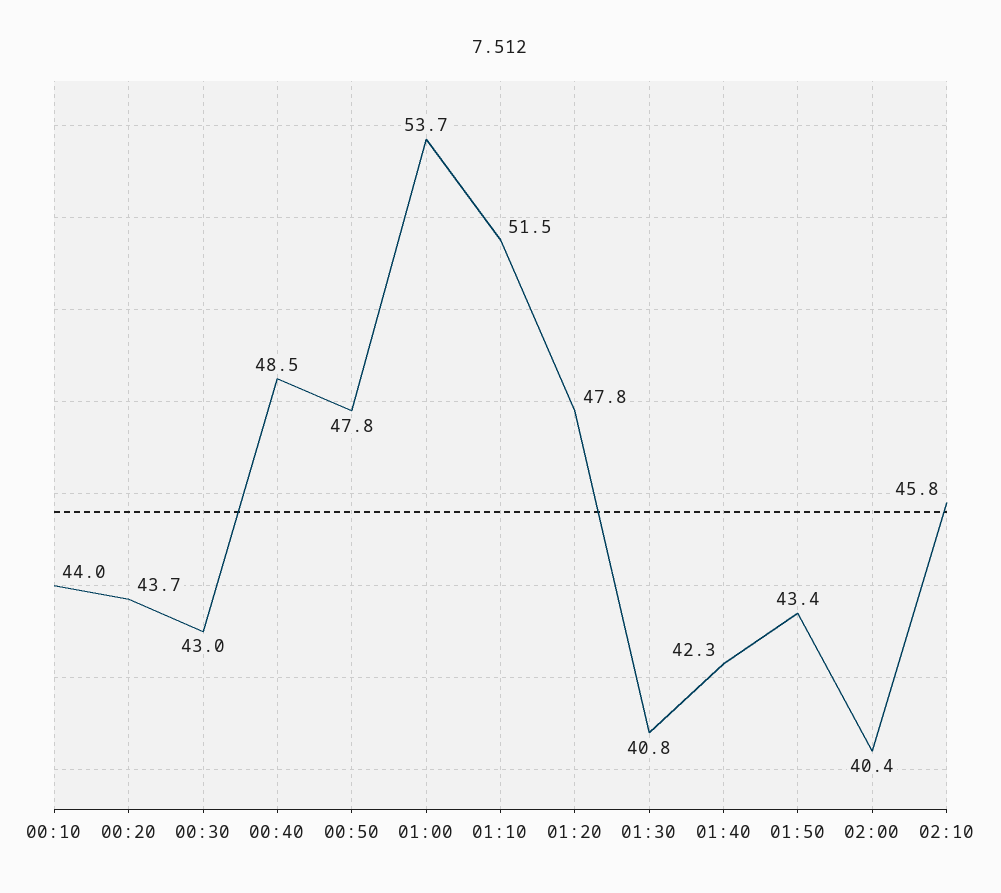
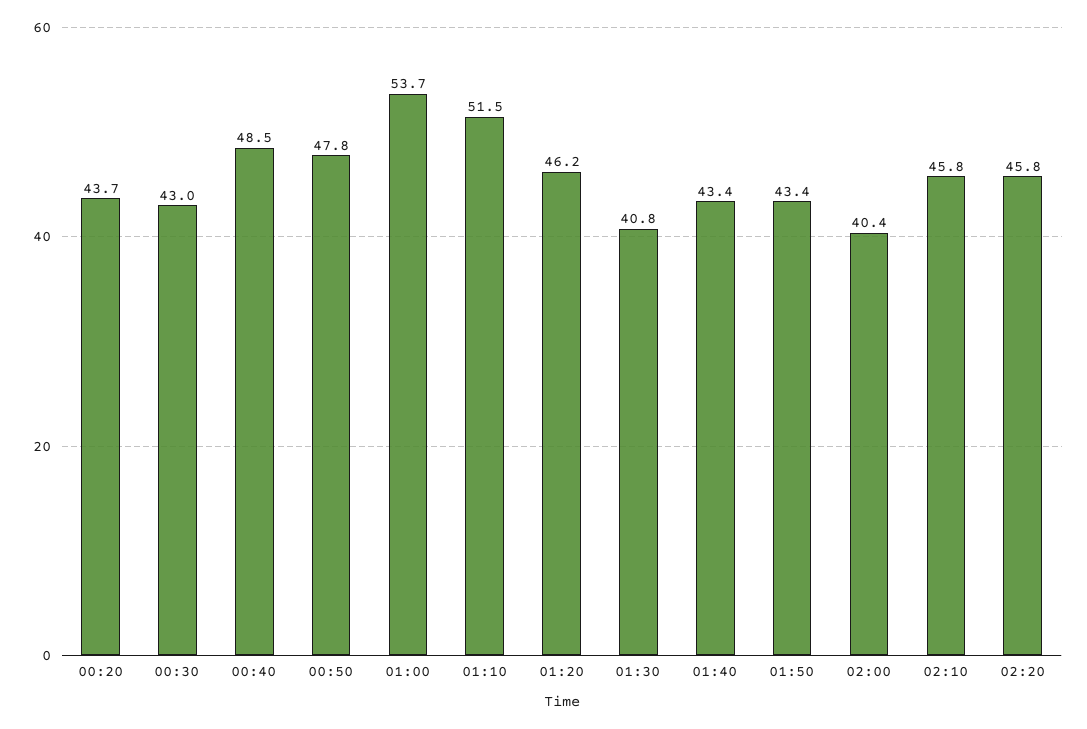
00:10: 44 -> none
01:20: 47.8 -> 46.2
01:40: 42.3 -> 43.4
02:20: none -> 45.8

